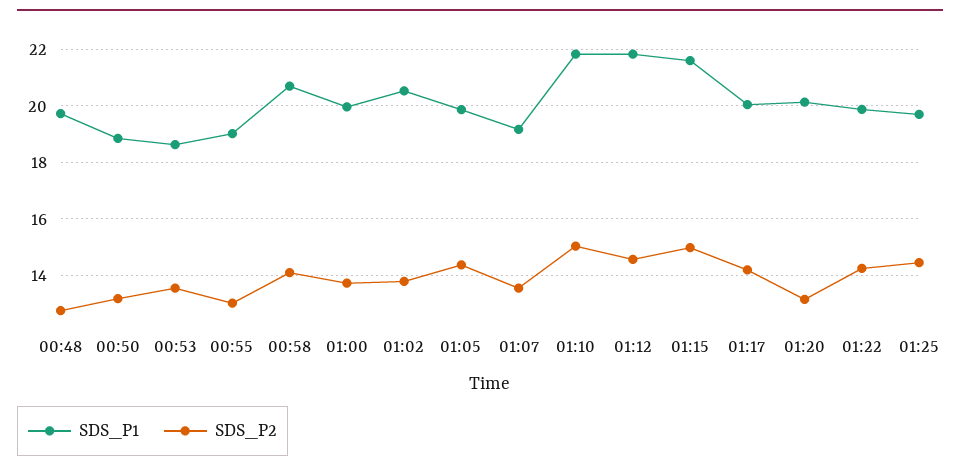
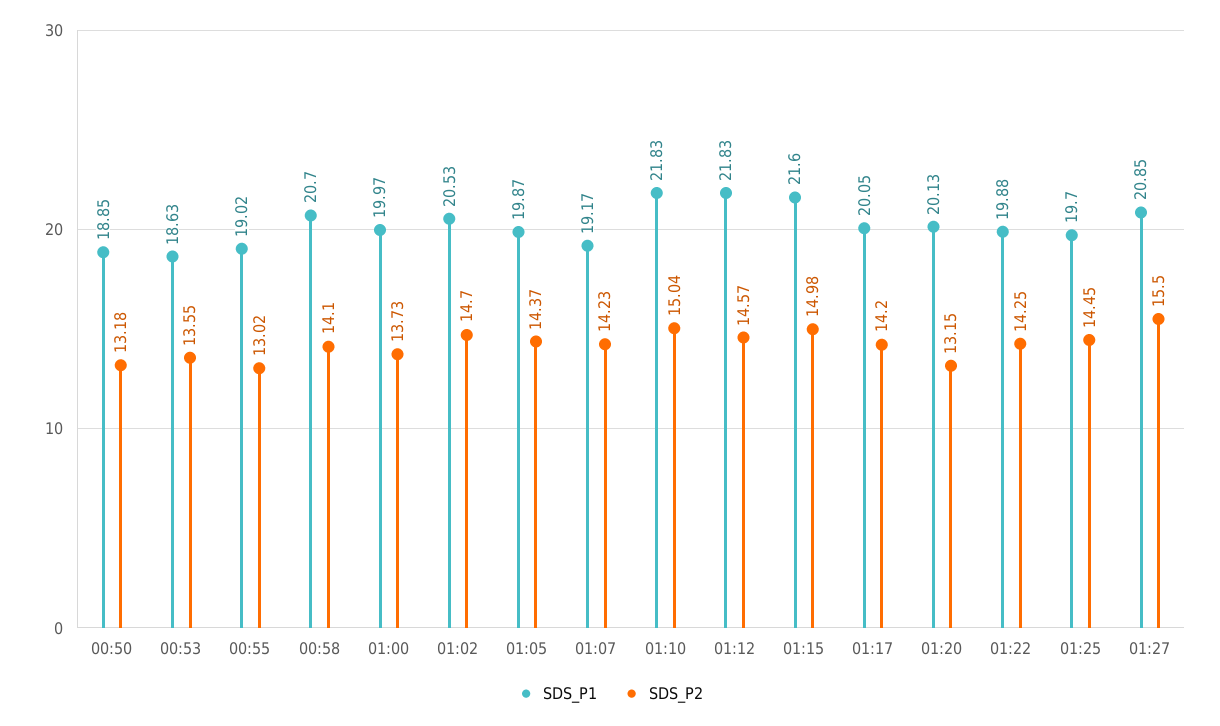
SDS_P1, 00:48: 19.75 -> none
SDS_P2, 00:48: 12.75 -> none
SDS_P2, 01:02: 13.75 -> 14.7
SDS_P2, 01:07: 13.5 -> 14.23
SDS_P1, 01:27: none -> 20.85
SDS_P2, 01:27: none -> 15.5

